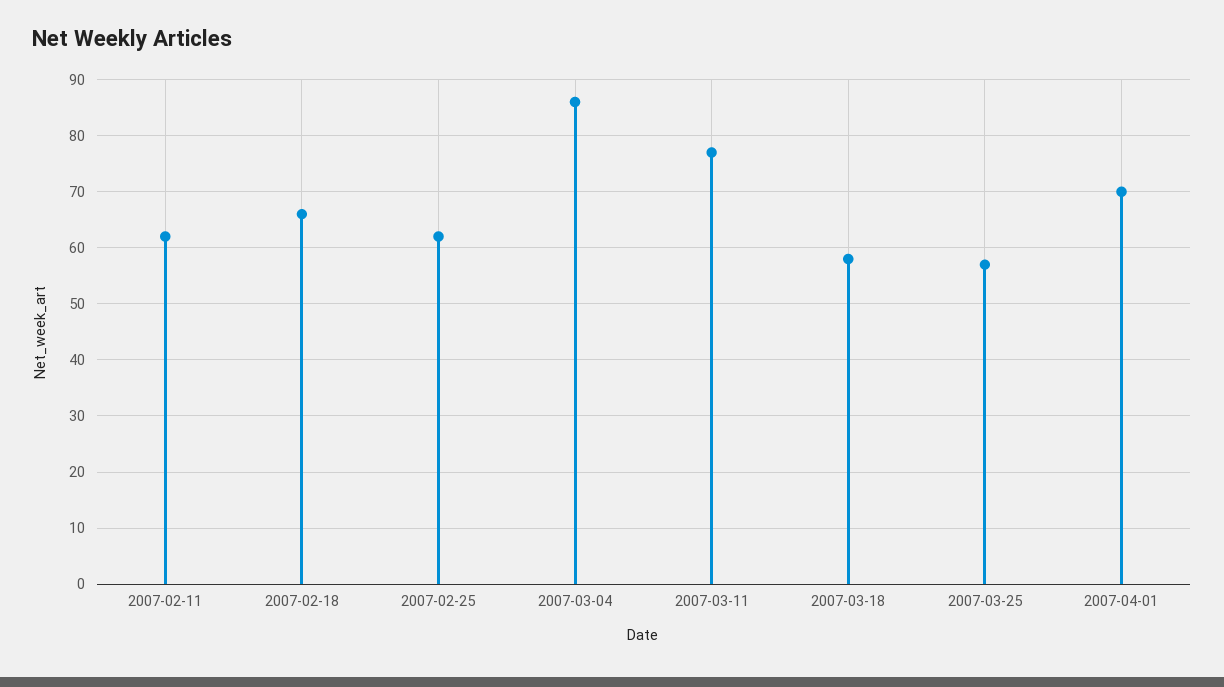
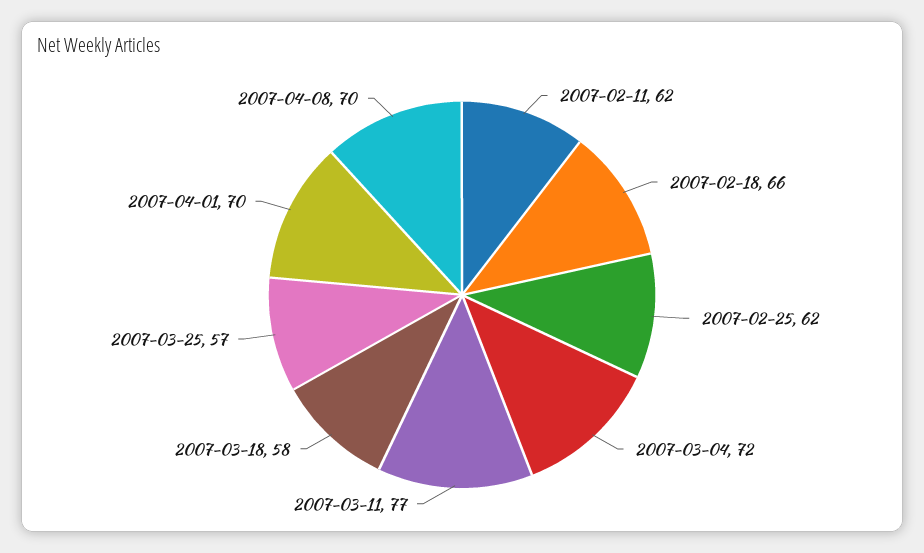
2007-03-04: 85 -> 72
2007-04-08: none -> 70

